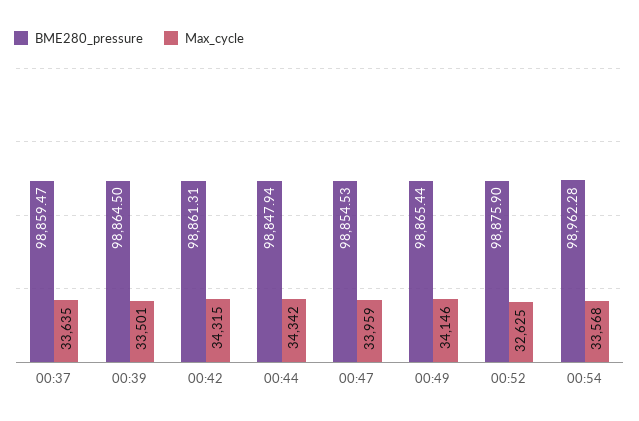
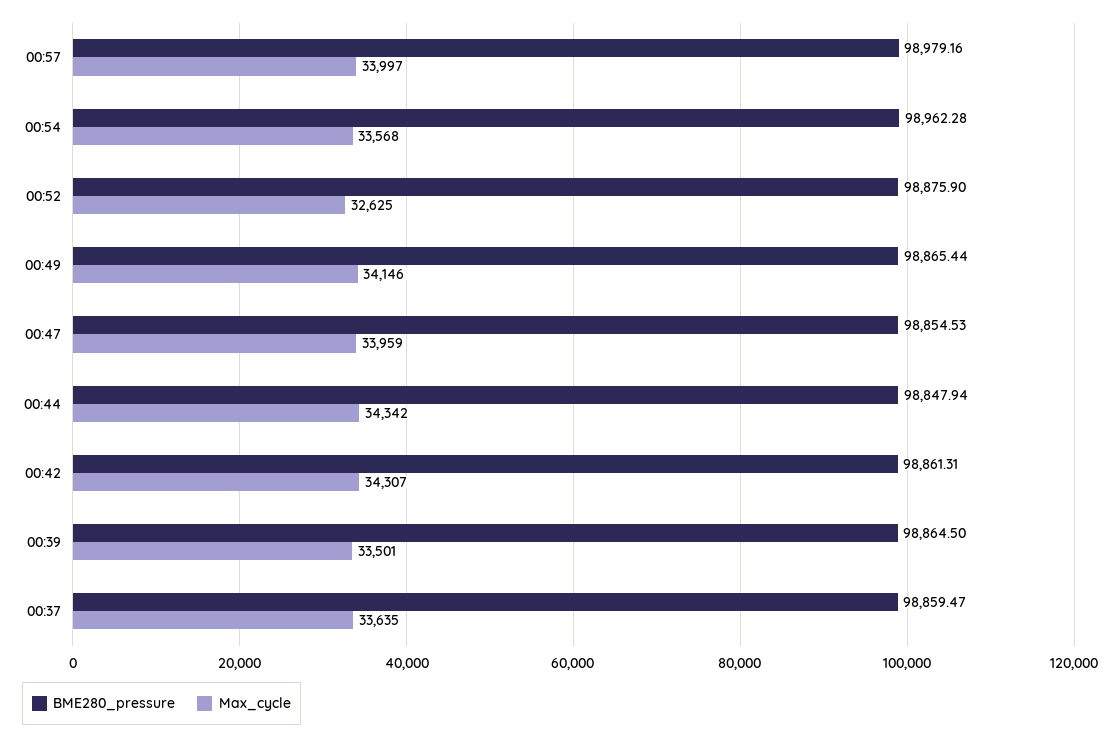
Max_cycle, 00:42: 34315 -> 34307
BME280_pressure, 00:57: none -> 98979.16
Max_cycle, 00:57: none -> 33997

